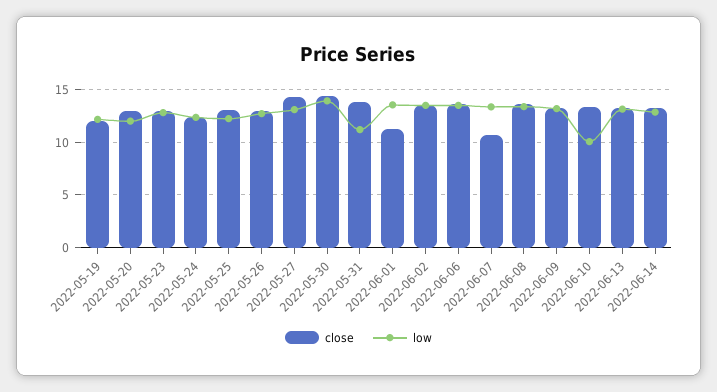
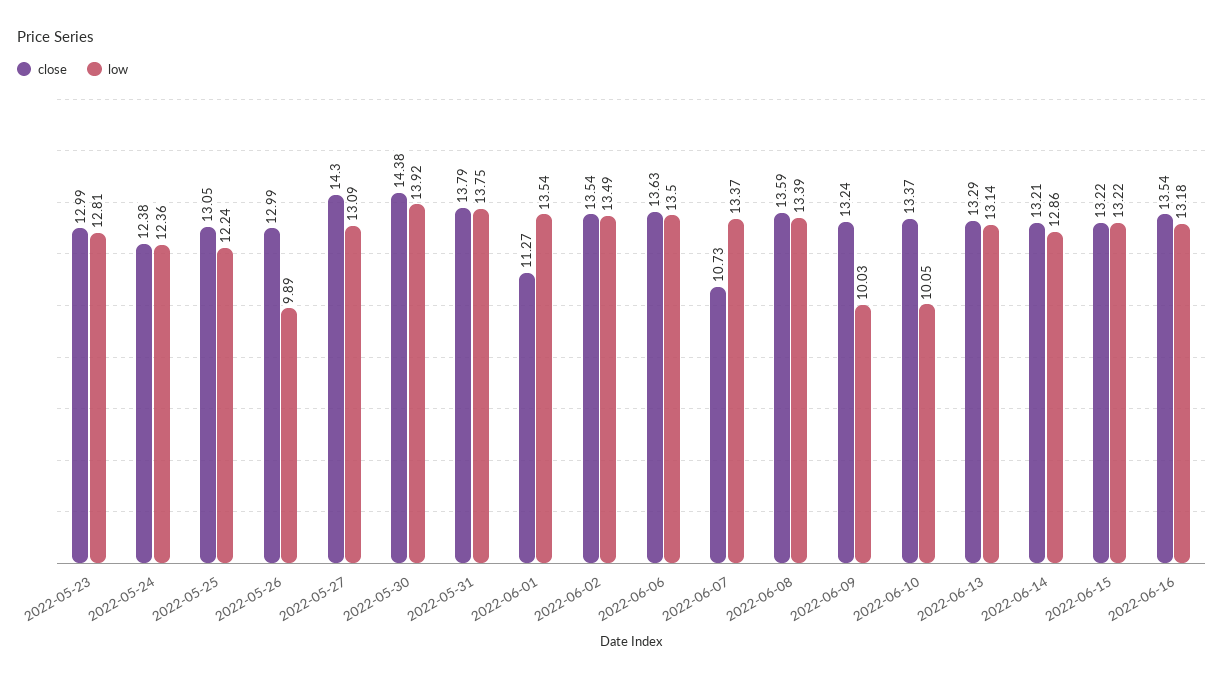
close, 2022-05-19: 12 -> none
low, 2022-05-19: 12 -> none
close, 2022-05-20: 13 -> none
low, 2022-05-20: 12 -> none
low, 2022-05-26: 13 -> 9.89
low, 2022-05-31: 11 -> 13.75
low, 2022-06-09: 13 -> 10.03
close, 2022-06-15: none -> 13.22
low, 2022-06-15: none -> 13.22
close, 2022-06-16: none -> 13.54
low, 2022-06-16: none -> 13.18

